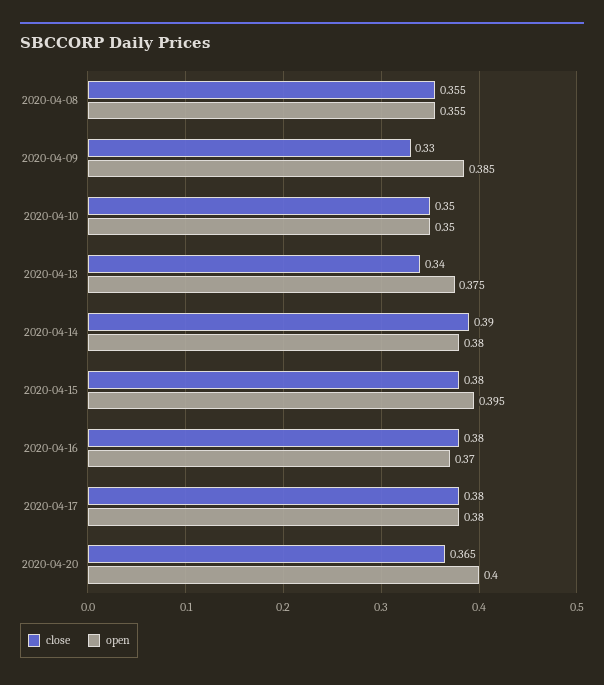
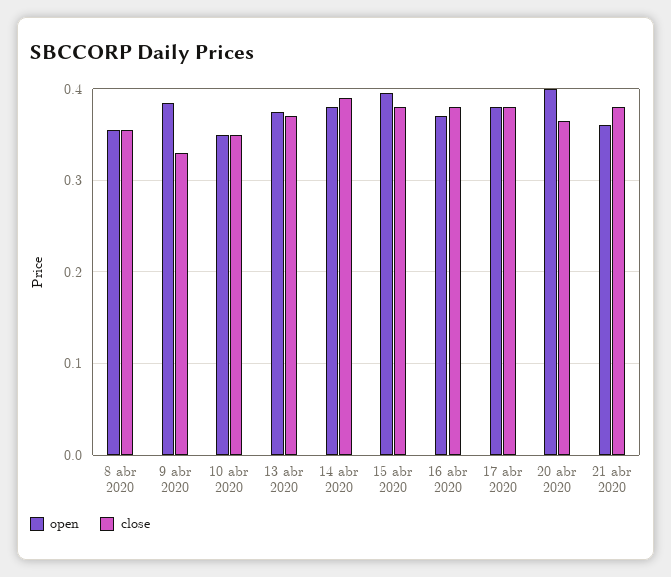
close, 2020-04-13: 0.34 -> 0.37
open, 21 abr 2020: none -> 0.36
close, 21 abr 2020: none -> 0.38

